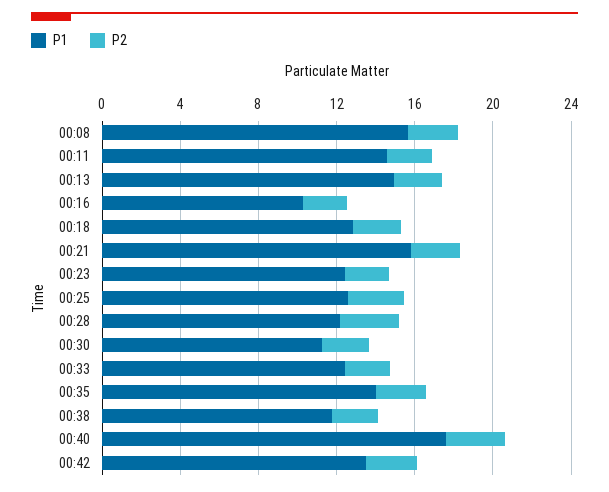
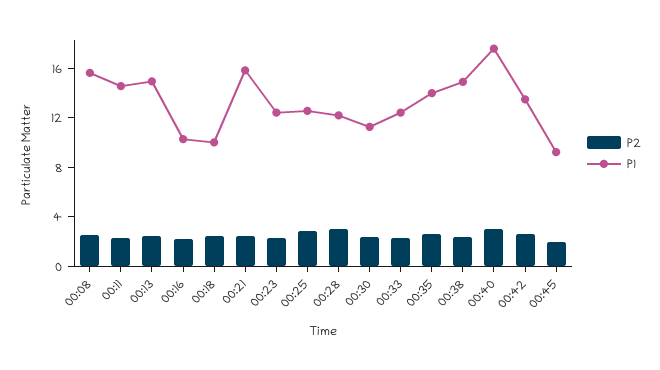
P1, 00:18: 13 -> 10
P1, 00:38: 12 -> 15
P2, 00:45: none -> 2
P1, 00:45: none -> 9

